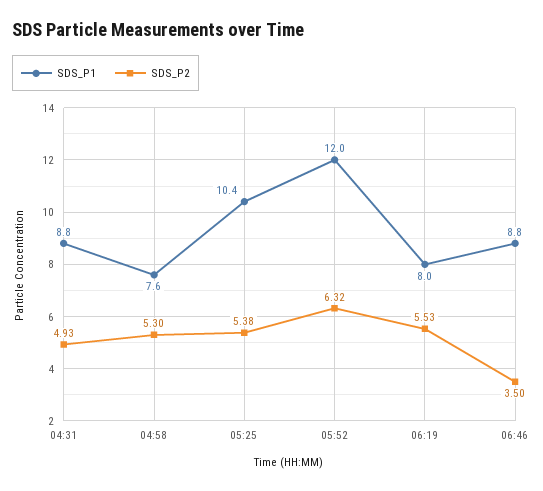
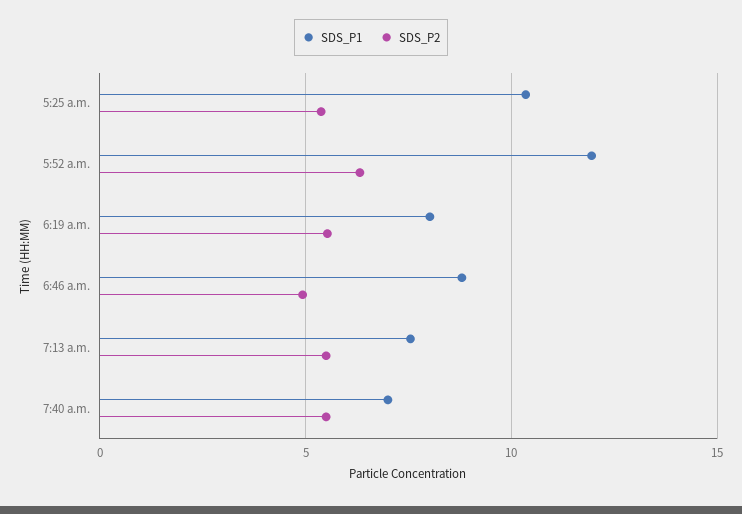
SDS_P1, 04:31: 8.8 -> none
SDS_P2, 04:31: 4.93 -> none
SDS_P1, 04:58: 7.6 -> none
SDS_P2, 04:58: 5.3 -> none
SDS_P2, 06:46: 3.5 -> 5
SDS_P1, 7:13 a.m.: none -> 7.5
SDS_P2, 7:13 a.m.: none -> 5.5
SDS_P1, 7:40 a.m.: none -> 7
SDS_P2, 7:40 a.m.: none -> 5.5

